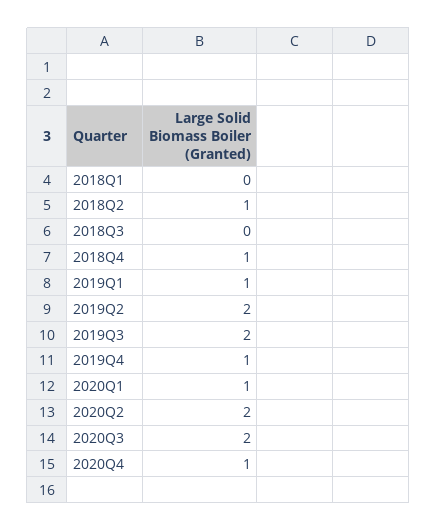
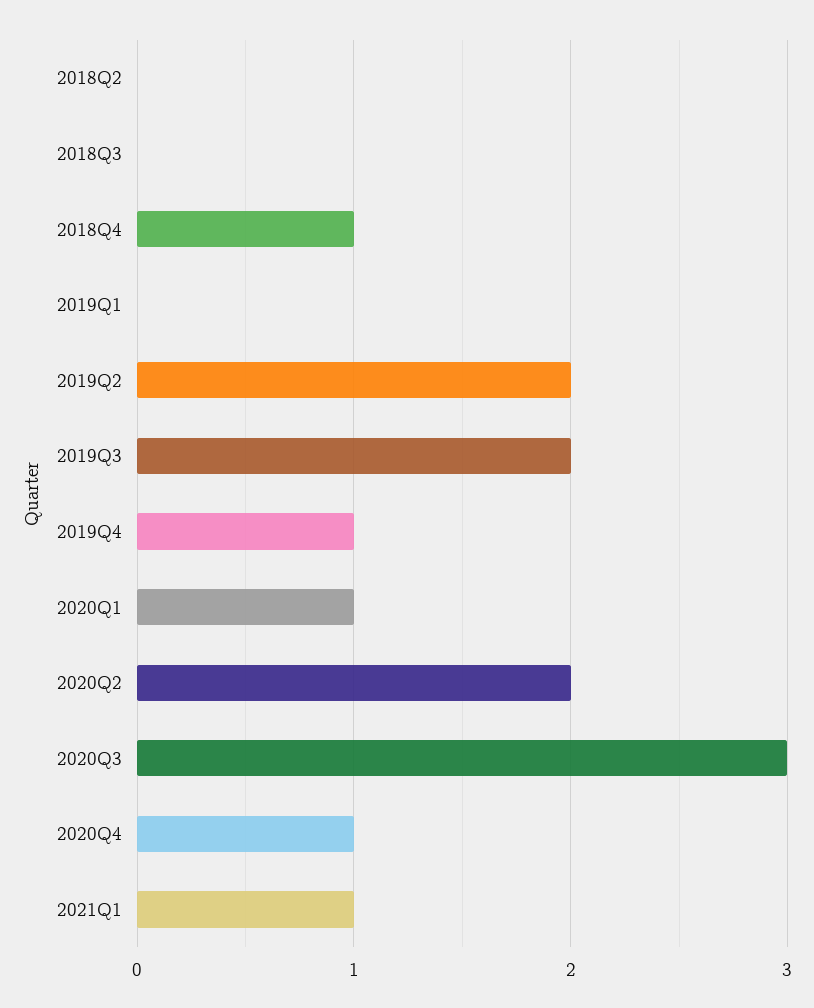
2018Q1: 0 -> none
2018Q2: 1 -> 0
2019Q1: 1 -> 0
2020Q3: 2 -> 3
2021Q1: none -> 1

